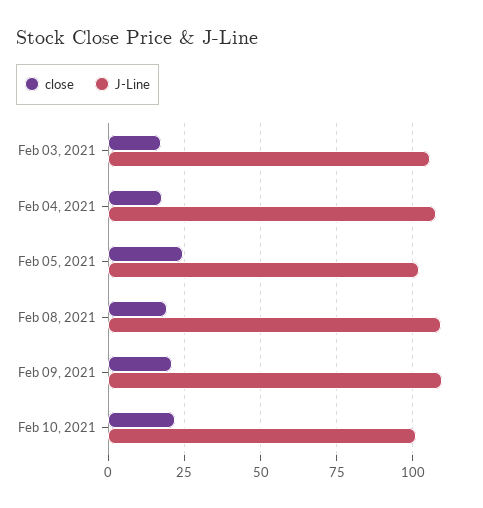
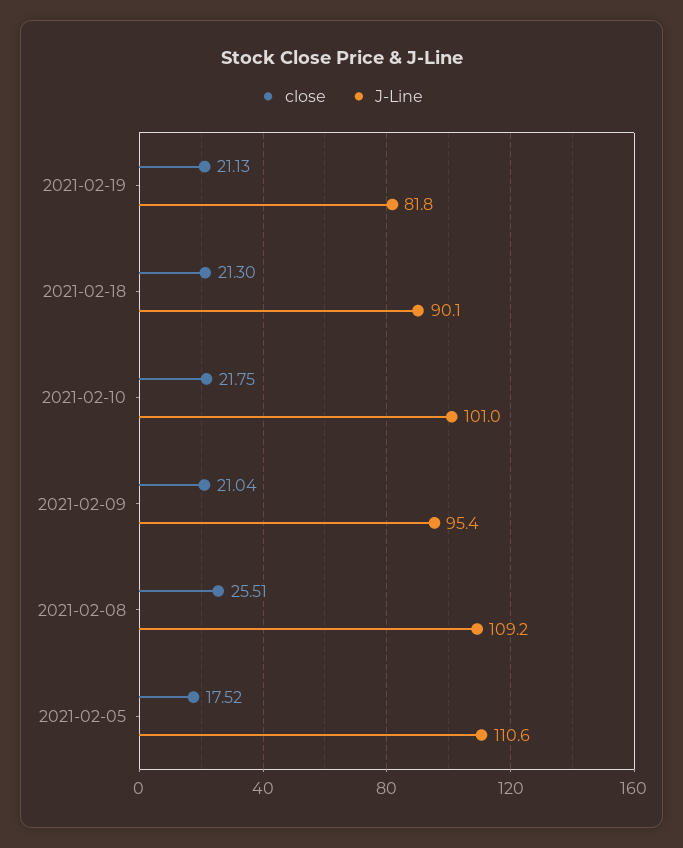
close, Feb 03, 2021: 17.5 -> none
J-Line, Feb 03, 2021: 105 -> none
close, Feb 04, 2021: 17.5 -> none
J-Line, Feb 04, 2021: 107.5 -> none
close, Feb 05, 2021: 25 -> 17.52
J-Line, Feb 05, 2021: 102.5 -> 110.6
close, Feb 08, 2021: 20 -> 25.51
J-Line, Feb 09, 2021: 110 -> 95.4
close, 2021-02-19: none -> 21.13
J-Line, 2021-02-19: none -> 81.8
close, 2021-02-18: none -> 21.3
J-Line, 2021-02-18: none -> 90.1

